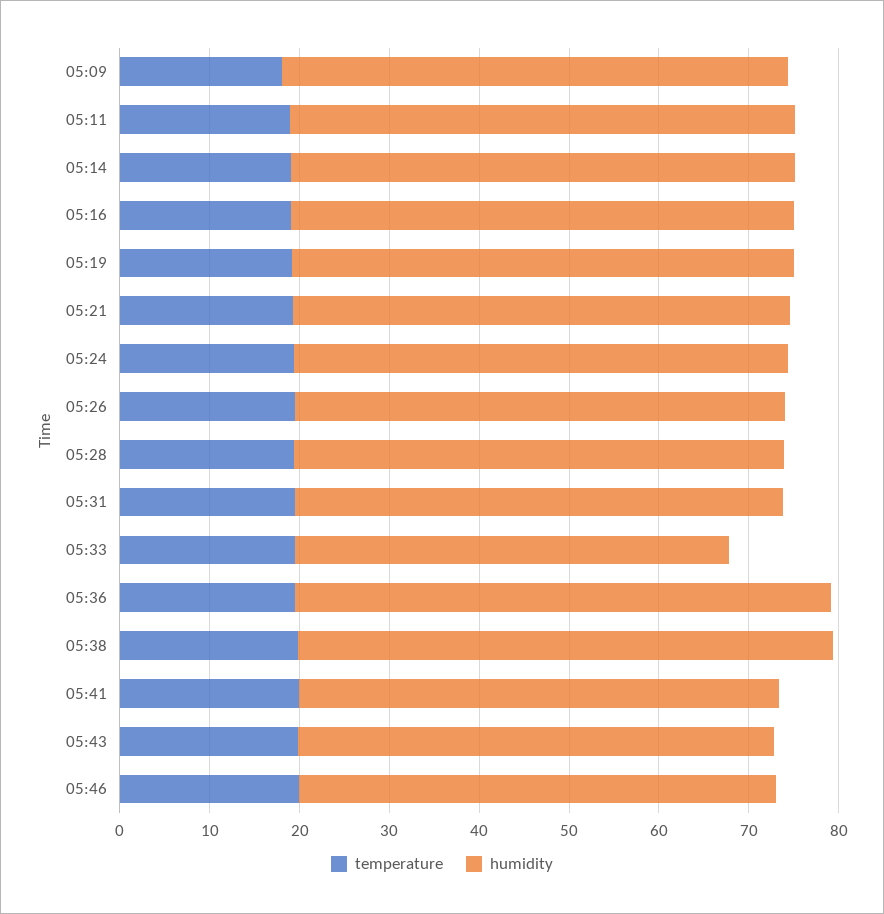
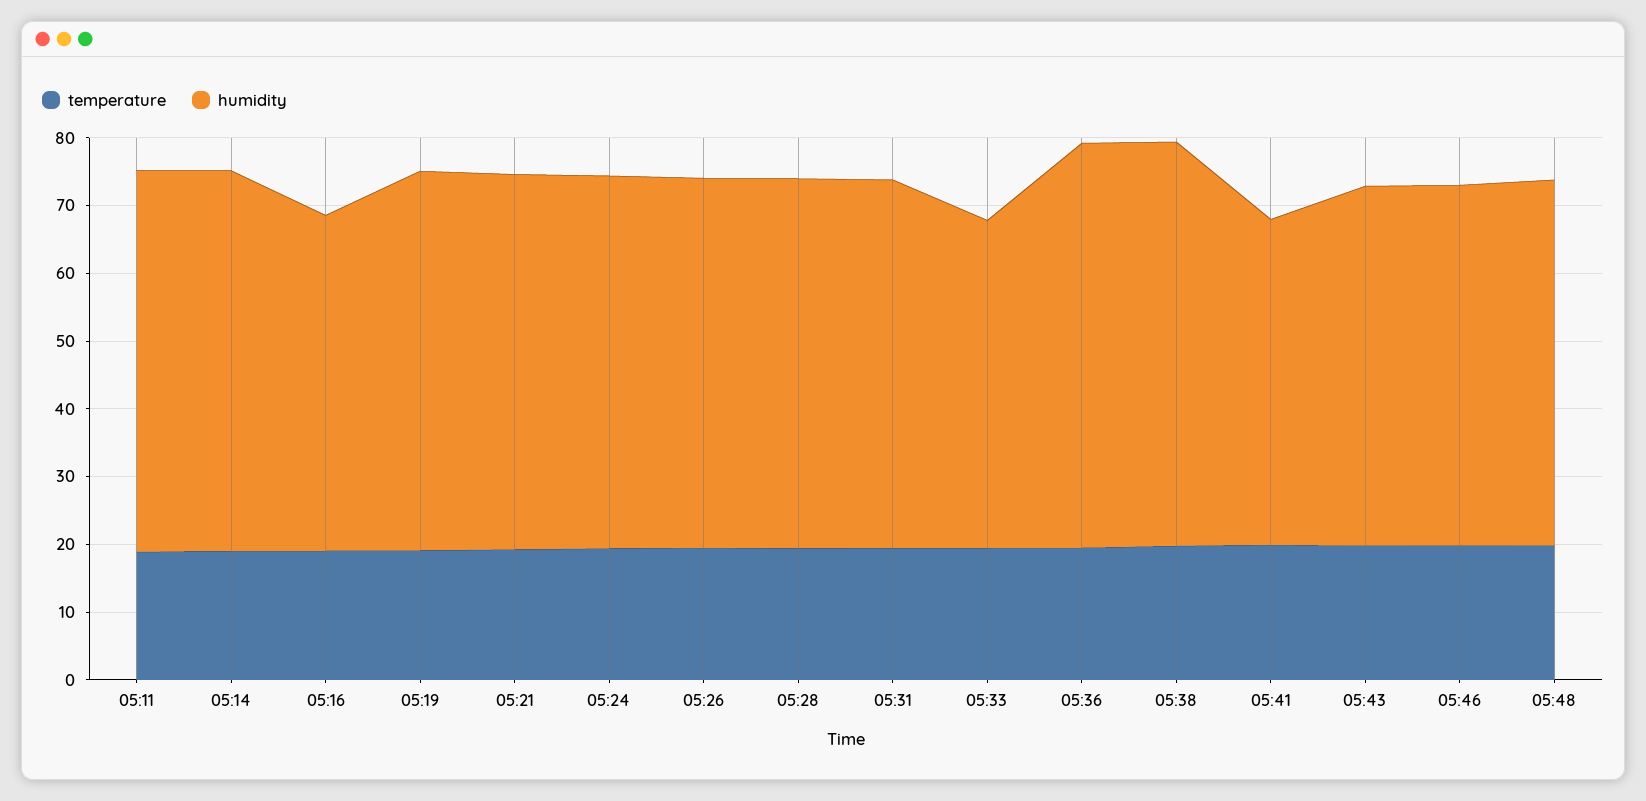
temperature, 05:09: 18 -> none
humidity, 05:09: 56 -> none
humidity, 05:16: 56 -> 50
humidity, 05:41: 54 -> 48
temperature, 05:48: none -> 20
humidity, 05:48: none -> 54

